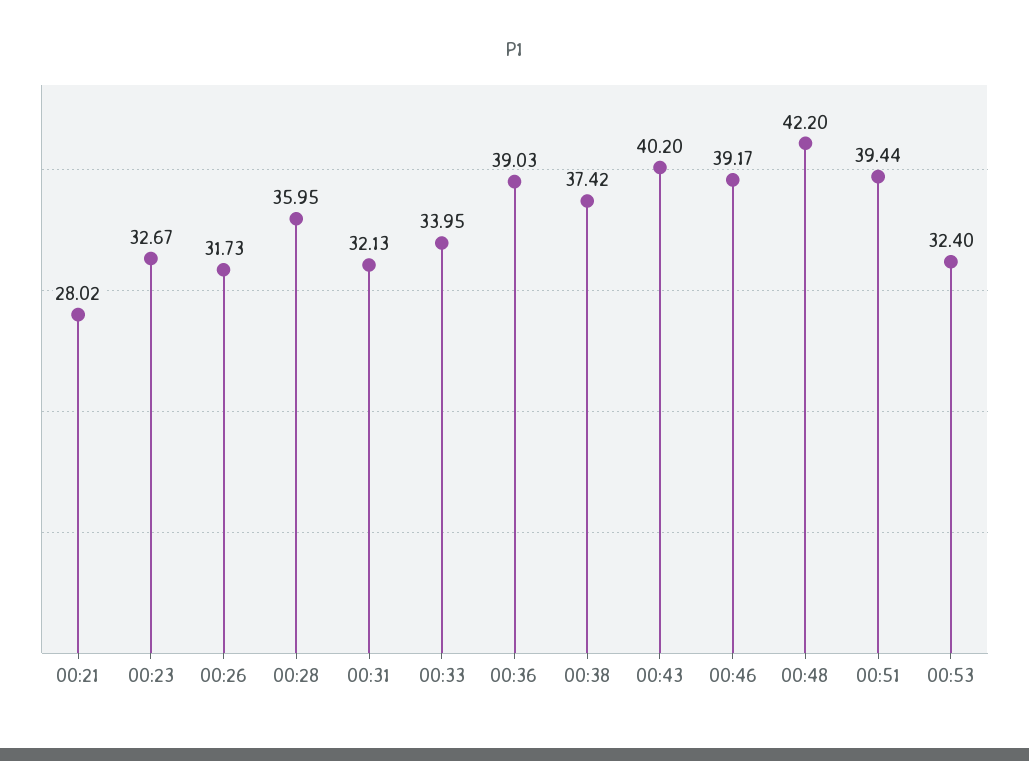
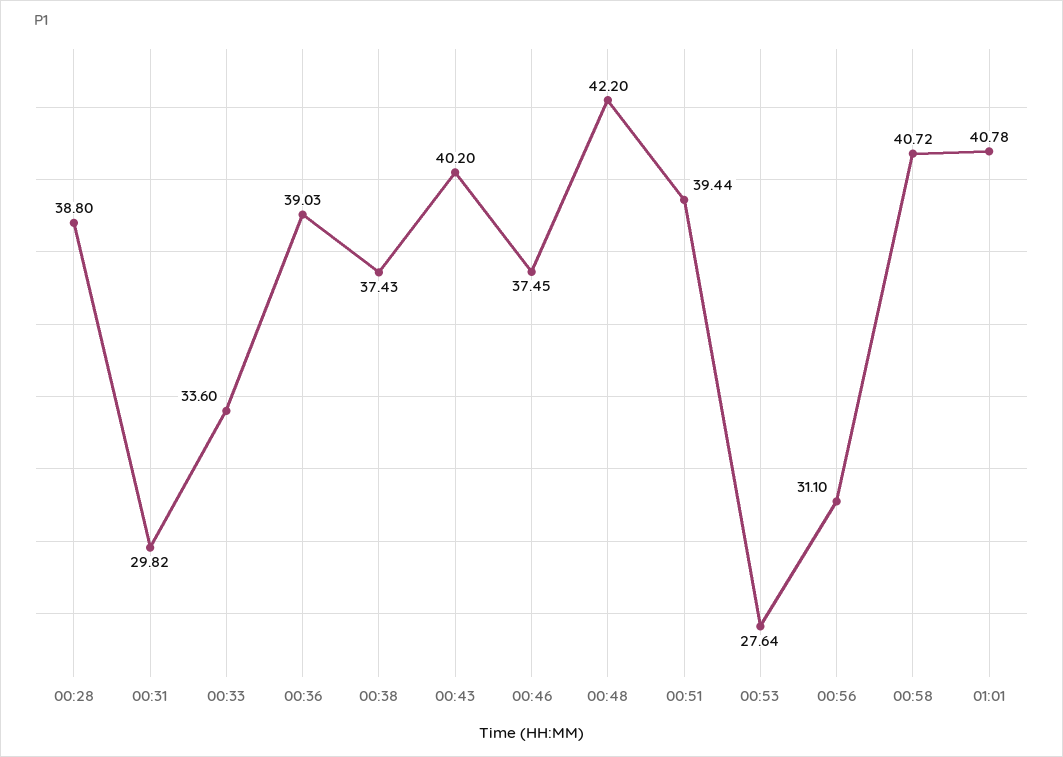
00:21: 28.02 -> none
00:23: 32.67 -> none
00:26: 31.73 -> none
00:28: 35.95 -> 38.8
00:31: 32.13 -> 29.82
00:33: 33.95 -> 33.6
00:38: 37.42 -> 37.43
00:46: 39.17 -> 37.45
00:53: 32.4 -> 27.64
00:56: none -> 31.1
00:58: none -> 40.72
01:01: none -> 40.78

